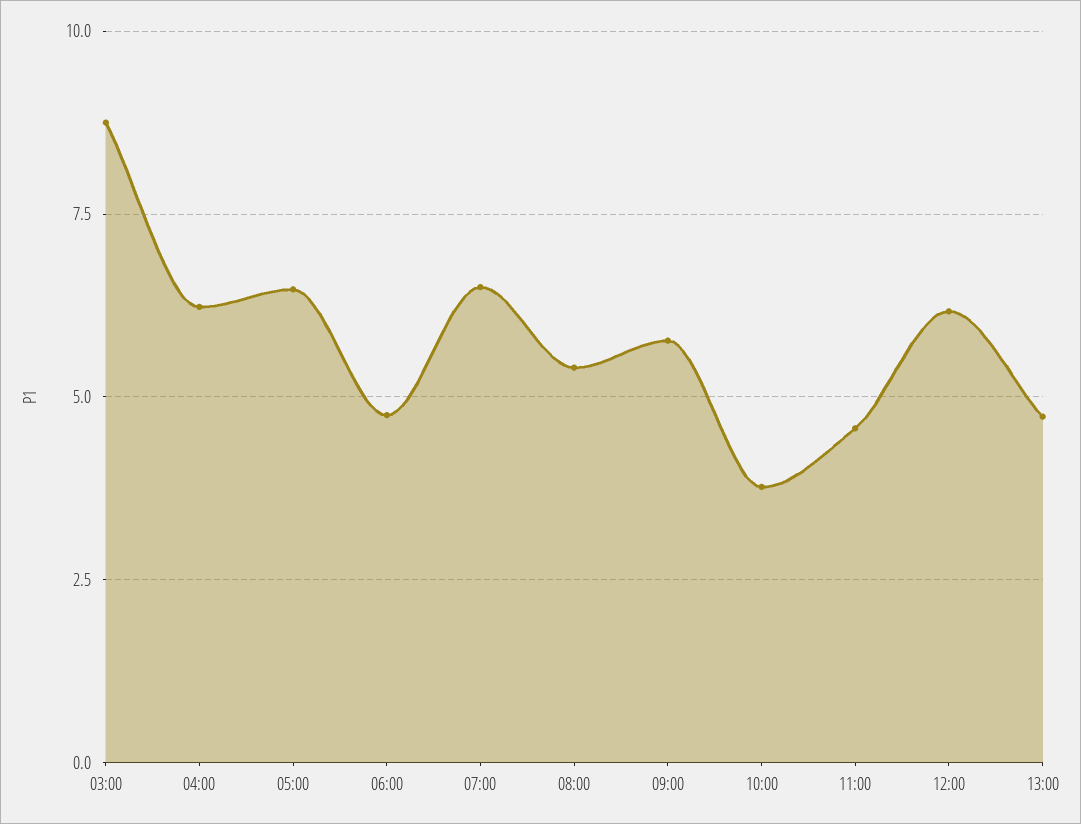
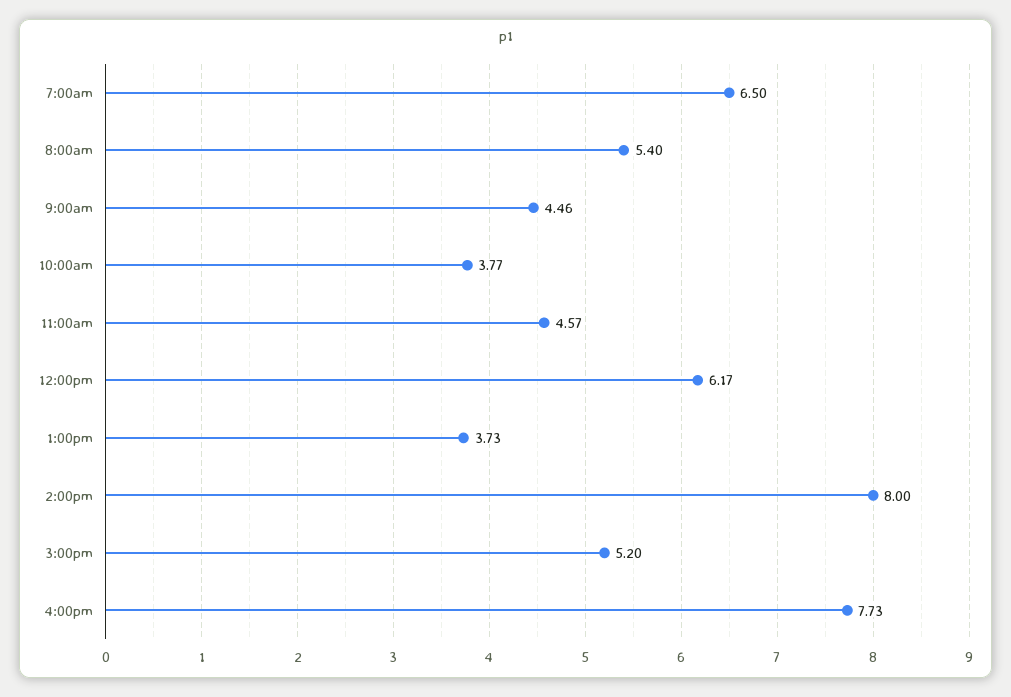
03:00: 8.75 -> none
04:00: 6.25 -> none
05:00: 6.5 -> none
06:00: 4.75 -> none
09:00: 5.75 -> 4.46
13:00: 4.75 -> 3.73
2:00pm: none -> 8
3:00pm: none -> 5.2
4:00pm: none -> 7.73

